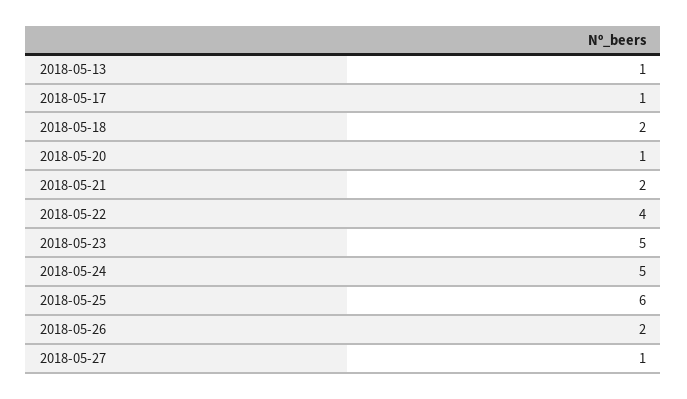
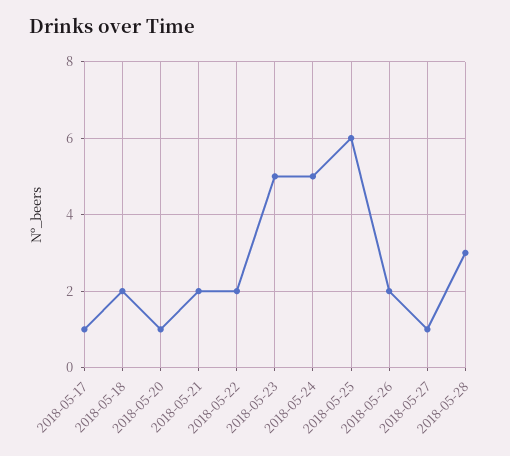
2018-05-13: 1 -> none
2018-05-22: 4 -> 2
2018-05-28: none -> 3

